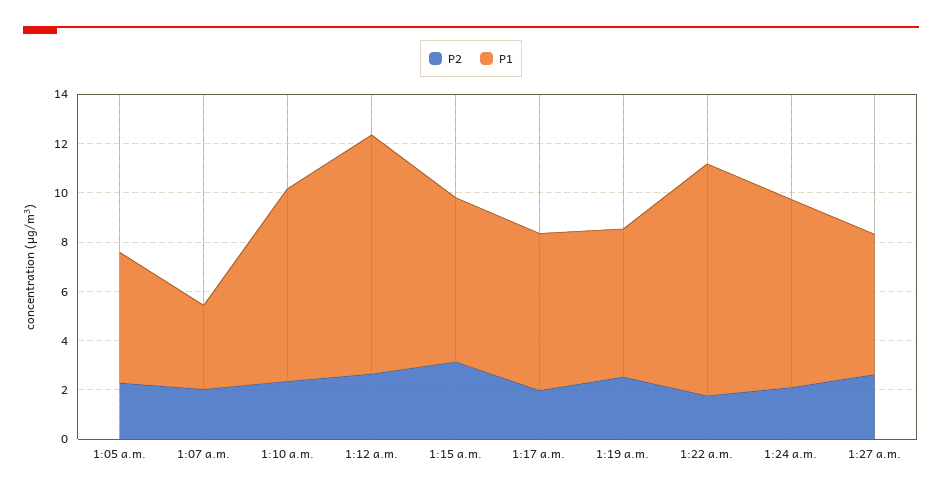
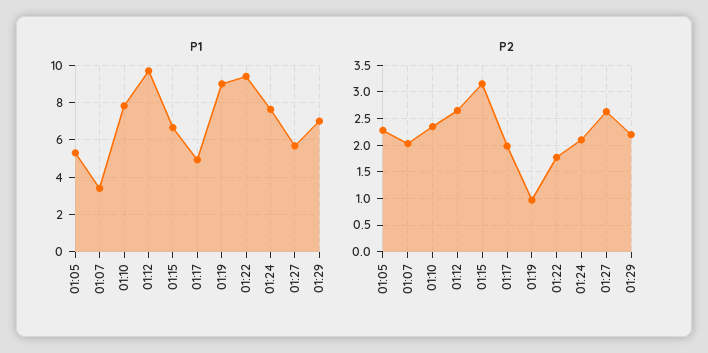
P1, 1:17 a.m.: 6.5 -> 5
P2, 1:19 a.m.: 2.5 -> 1
P1, 1:19 a.m.: 6 -> 9
P1, 01:29: none -> 7
P2, 01:29: none -> 2.25

